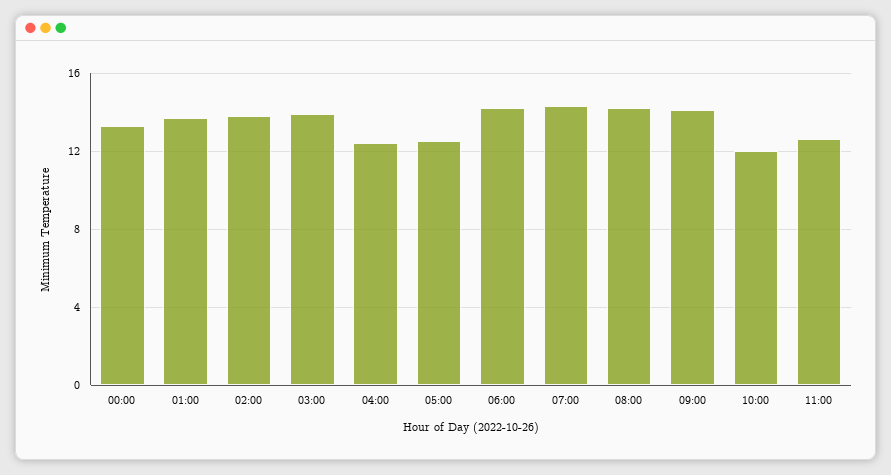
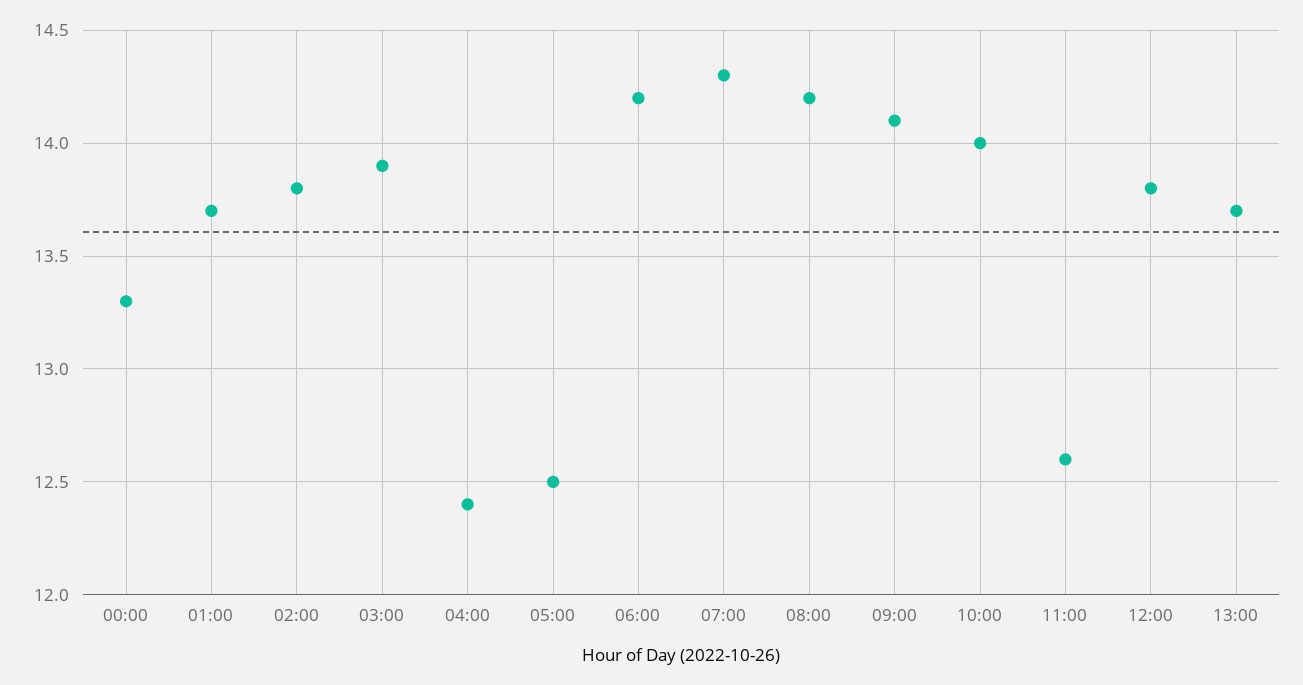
10:00: 12 -> 14
12:00: none -> 13.8
13:00: none -> 13.7

